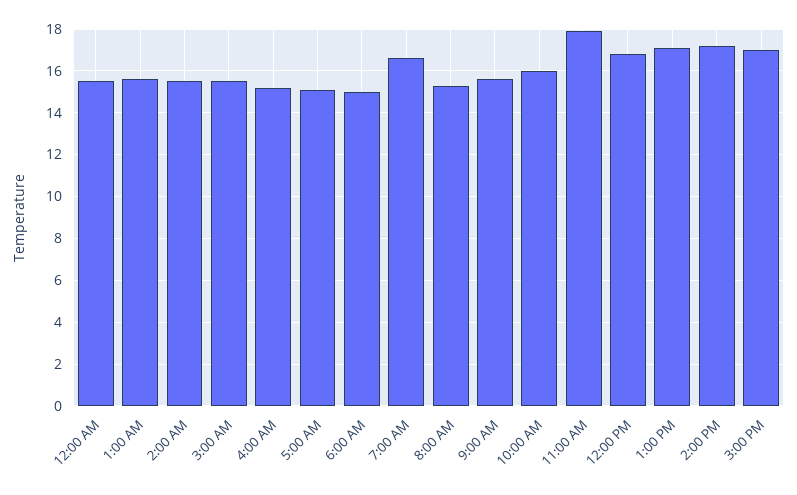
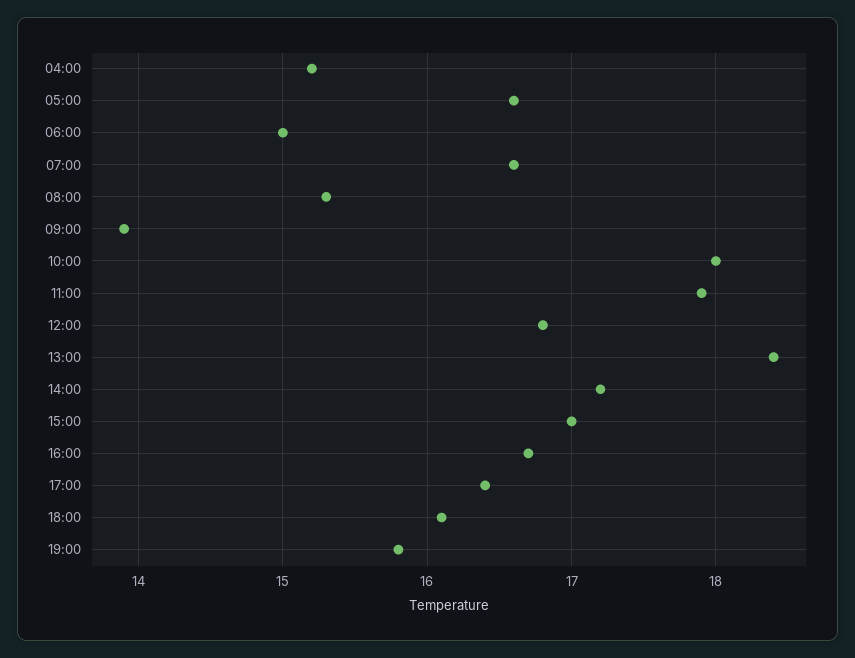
12:00 AM: 15.5 -> none
1:00 AM: 15.5 -> none
2:00 AM: 15.5 -> none
3:00 AM: 15.5 -> none
5:00 AM: 15 -> 16.6
9:00 AM: 15.5 -> 13.9
10:00 AM: 16 -> 18
1:00 PM: 17 -> 18.4
16:00: none -> 16.7
17:00: none -> 16.4
18:00: none -> 16.1
19:00: none -> 15.8

